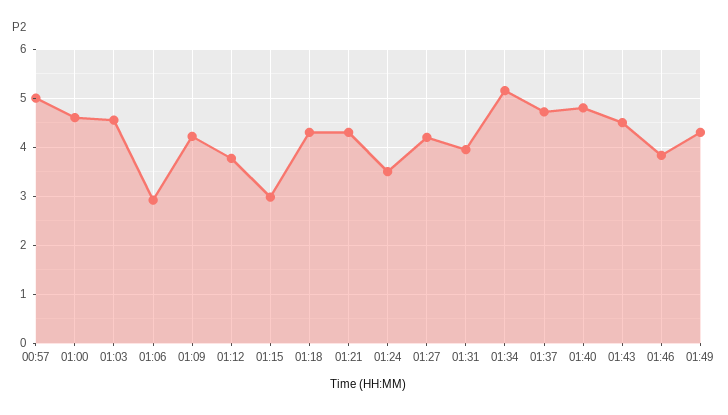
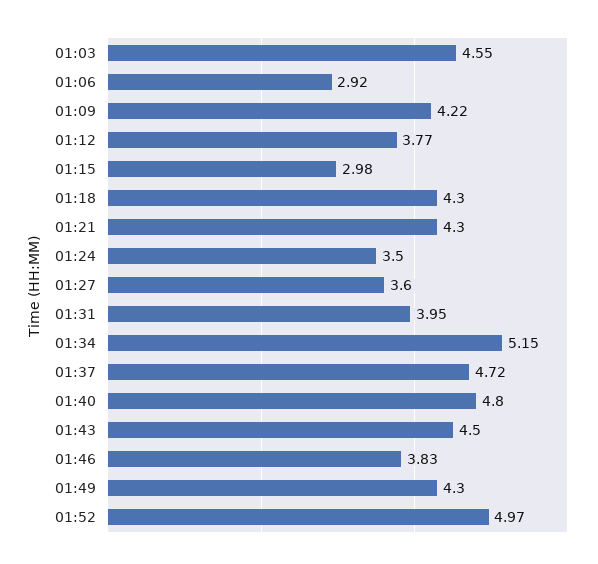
00:57: 5 -> none
01:00: 4.6 -> none
01:27: 4.2 -> 3.6
01:52: none -> 4.97

